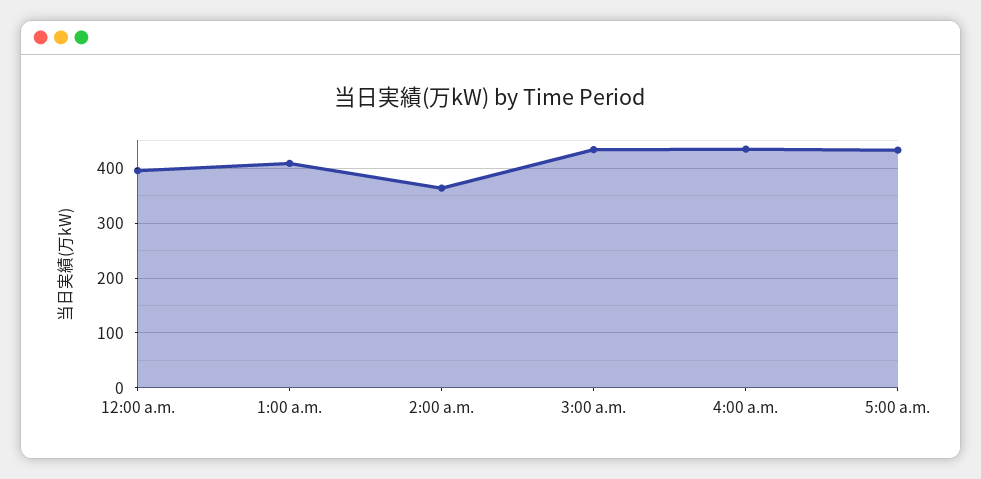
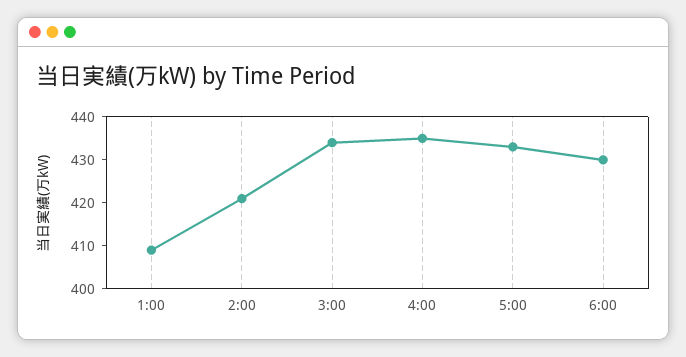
12:00 a.m.: 400 -> none
2:00 a.m.: 360 -> 420
6:00: none -> 430

